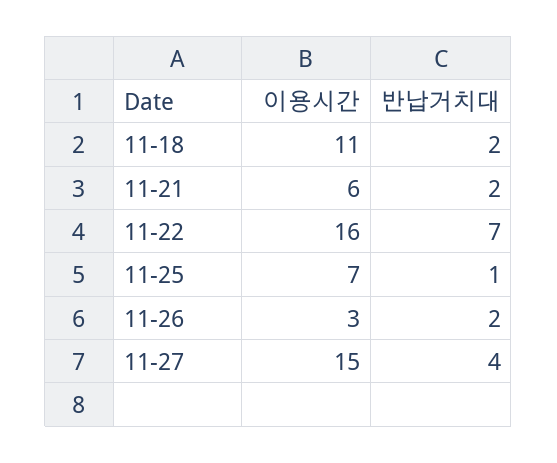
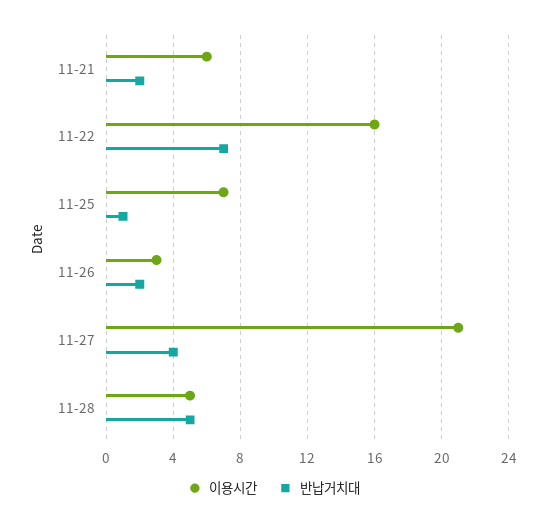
이용시간, 11-18: 11 -> none
반납거치대, 11-18: 2 -> none
이용시간, 11-27: 15 -> 21
이용시간, 11-28: none -> 5
반납거치대, 11-28: none -> 5

